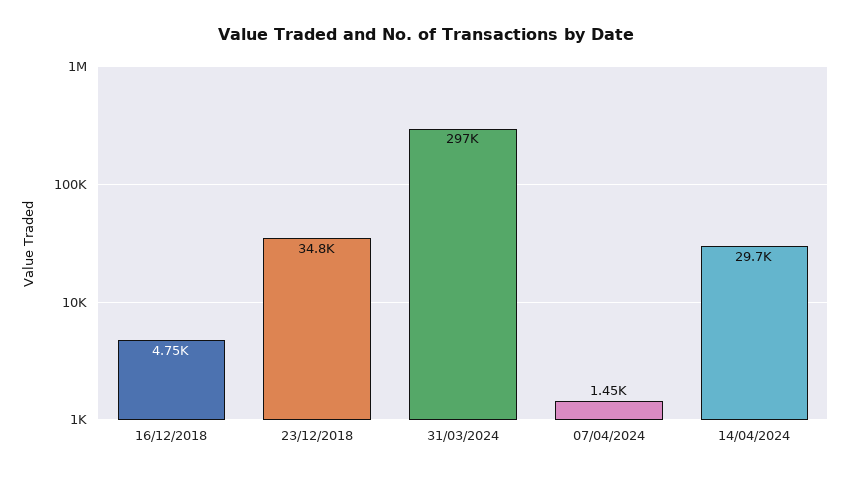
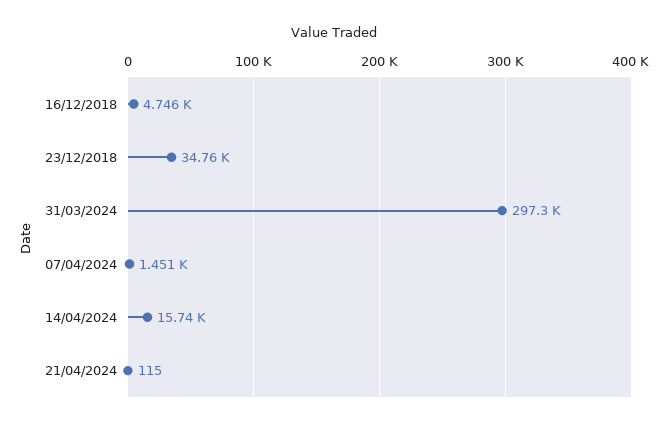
14/04/2024: 29700 -> 15740
21/04/2024: none -> 115

